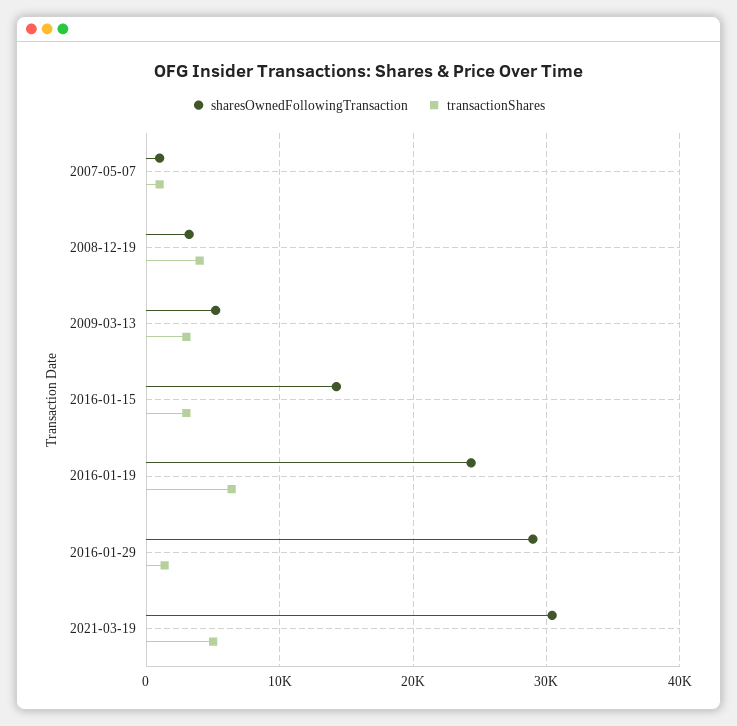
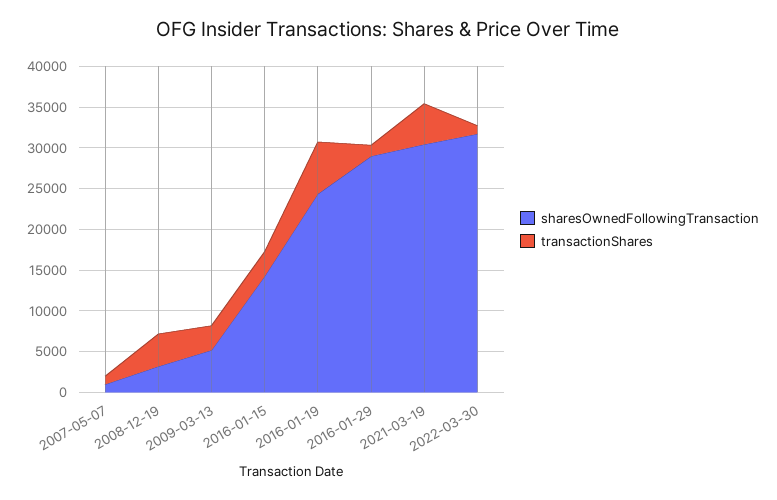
sharesOwnedFollowingTransaction, 2022-03-30: none -> 32000
transactionShares, 2022-03-30: none -> 1000

